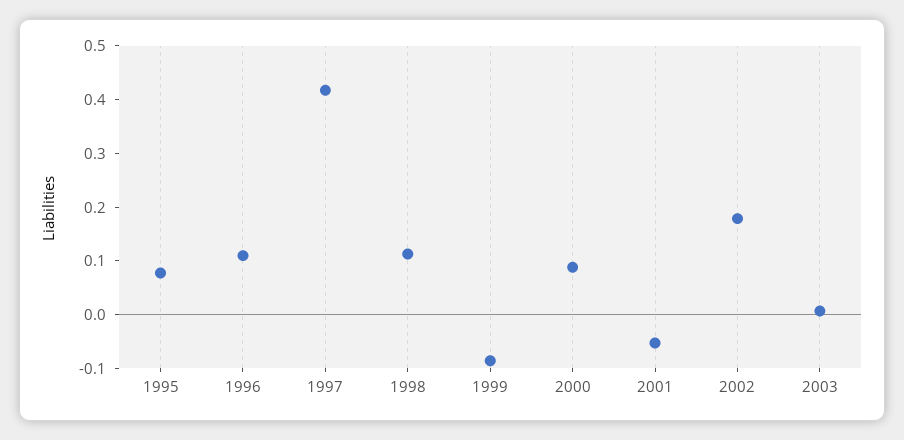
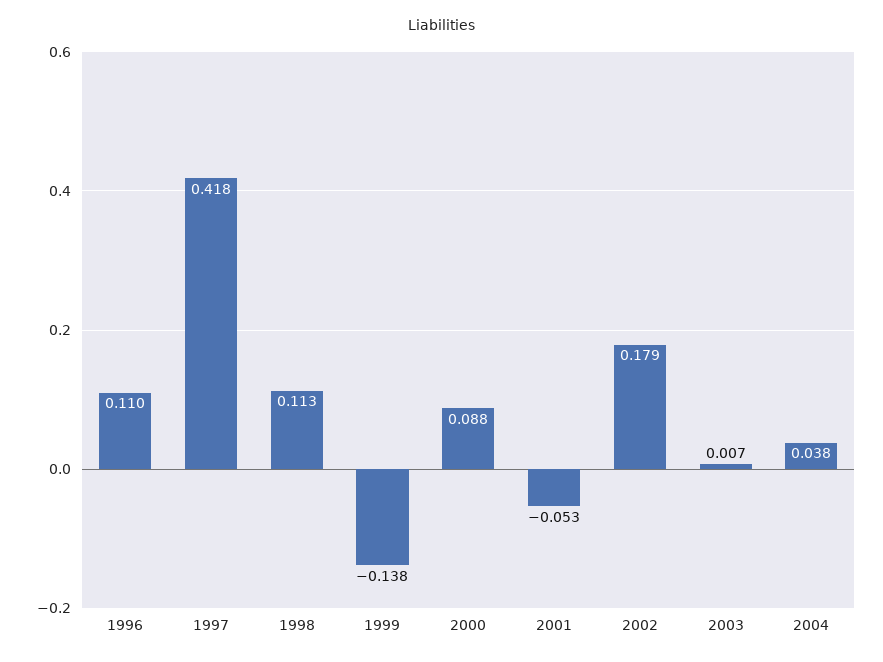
1995: 0.08 -> none
1999: -0.08 -> -0.138
2004: none -> 0.038

